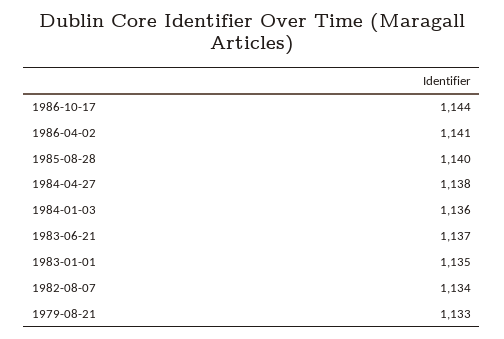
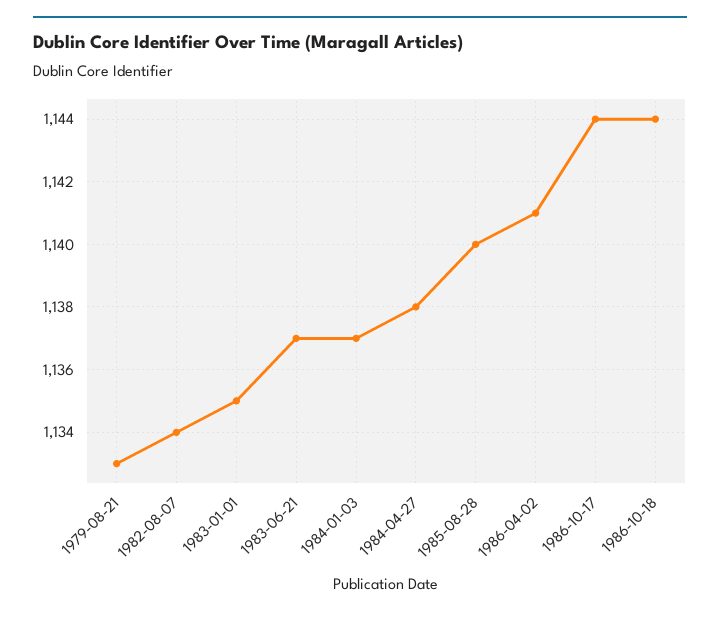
1984-01-03: 1136 -> 1137
1986-10-18: none -> 1144

